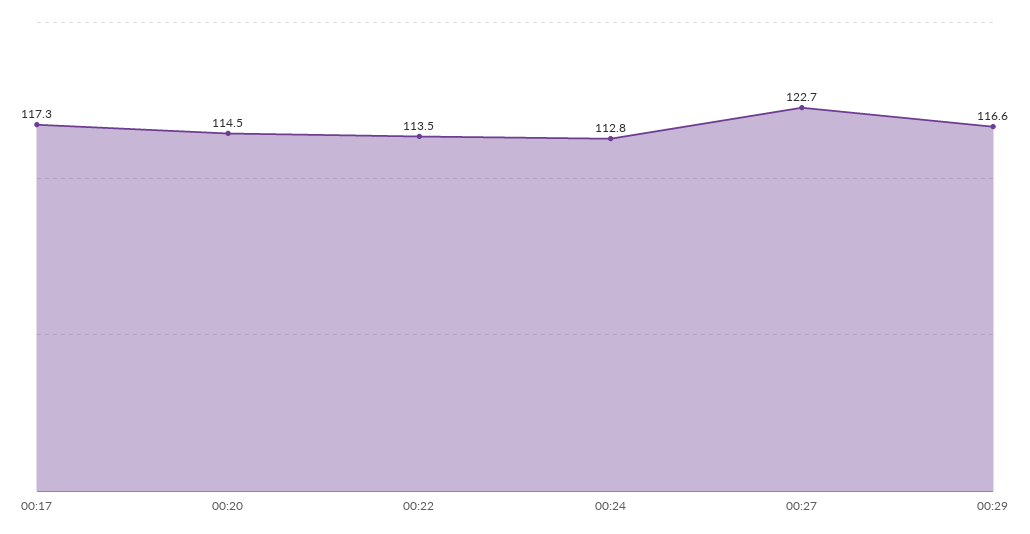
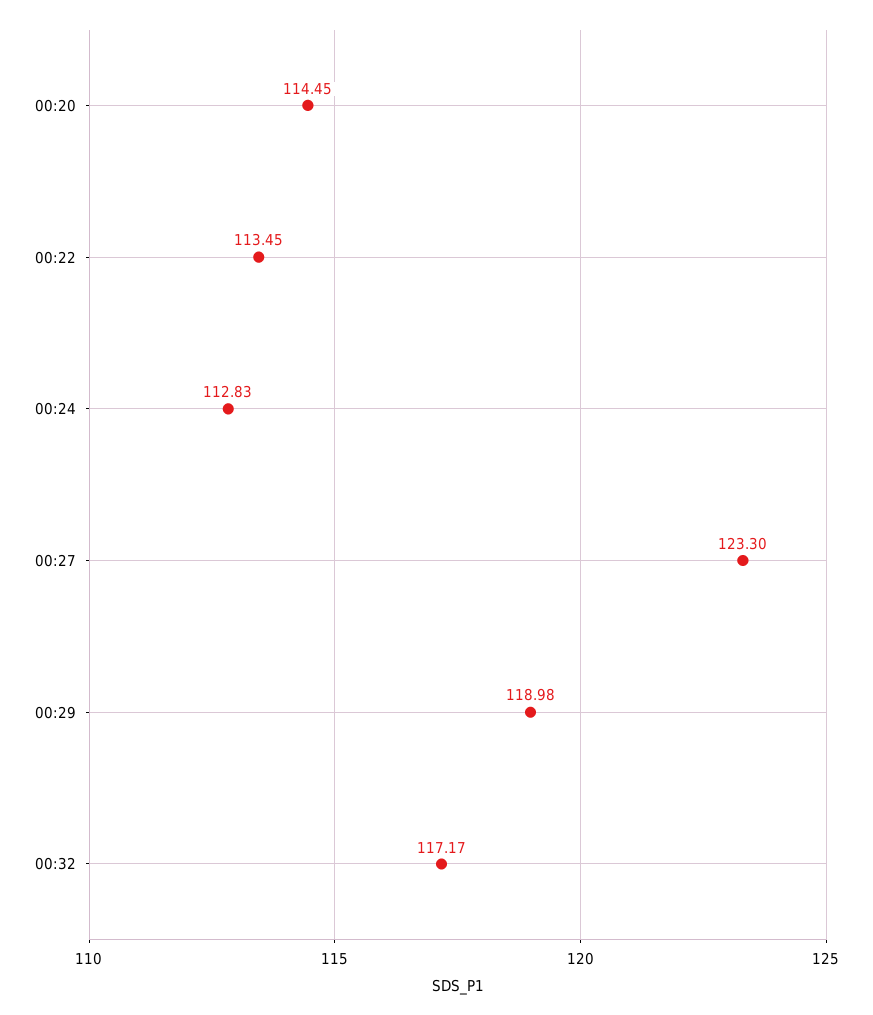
00:17: 117.3 -> none
00:27: 122.7 -> 123.3
00:29: 116.6 -> 118.98
00:32: none -> 117.17

